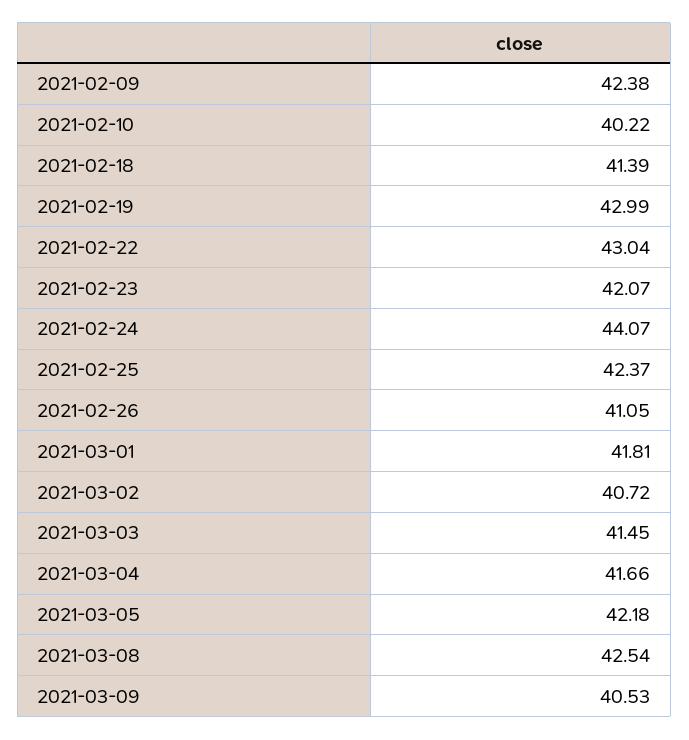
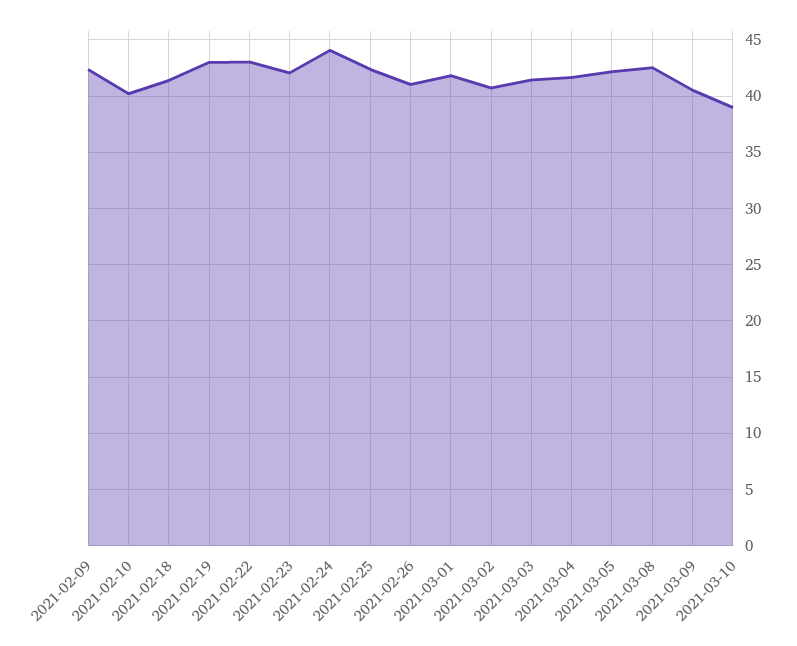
2021-03-10: none -> 39

